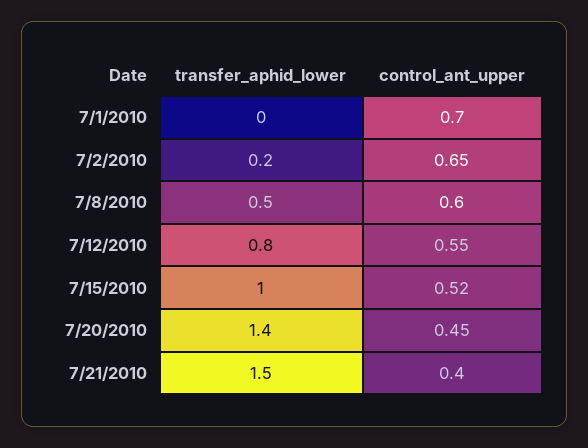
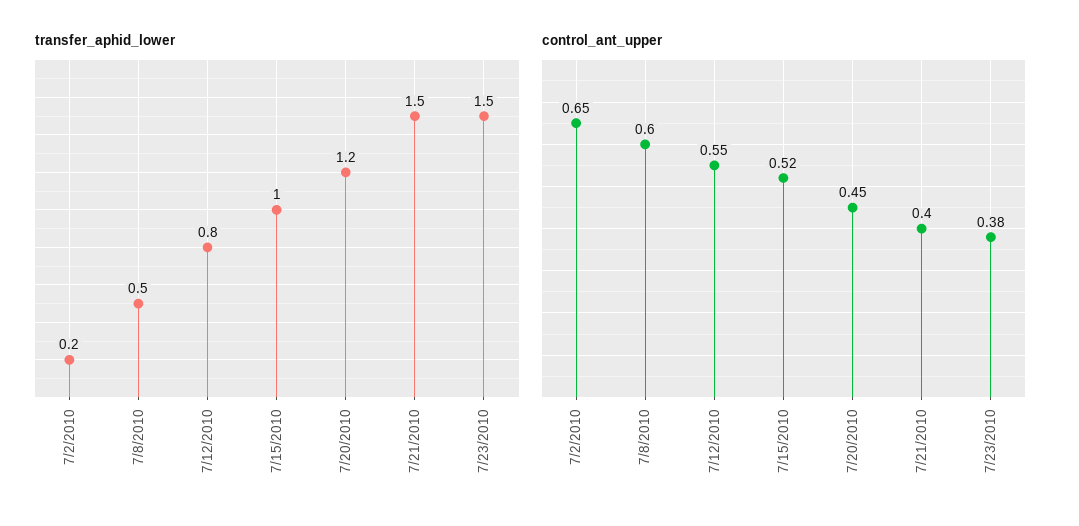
transfer_aphid_lower, 7/1/2010: 0 -> none
control_ant_upper, 7/1/2010: 0.7 -> none
transfer_aphid_lower, 7/20/2010: 1.4 -> 1.2
transfer_aphid_lower, 7/23/2010: none -> 1.5
control_ant_upper, 7/23/2010: none -> 0.38

